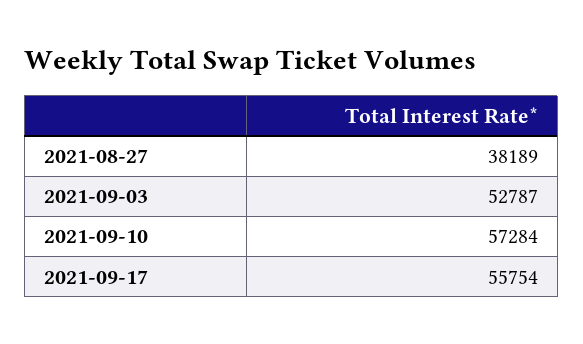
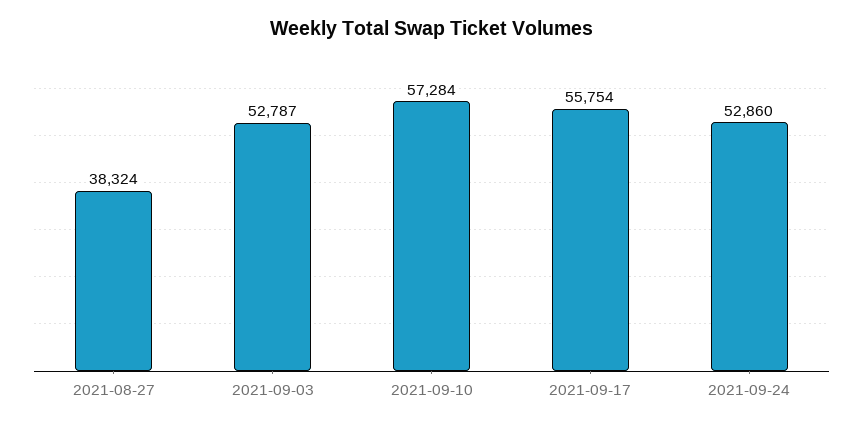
2021-08-27: 38189 -> 38324
2021-09-24: none -> 52860

